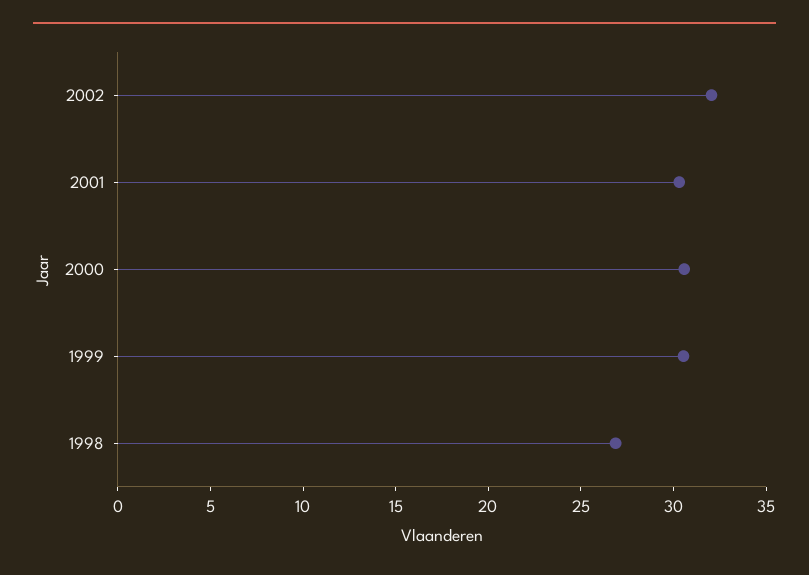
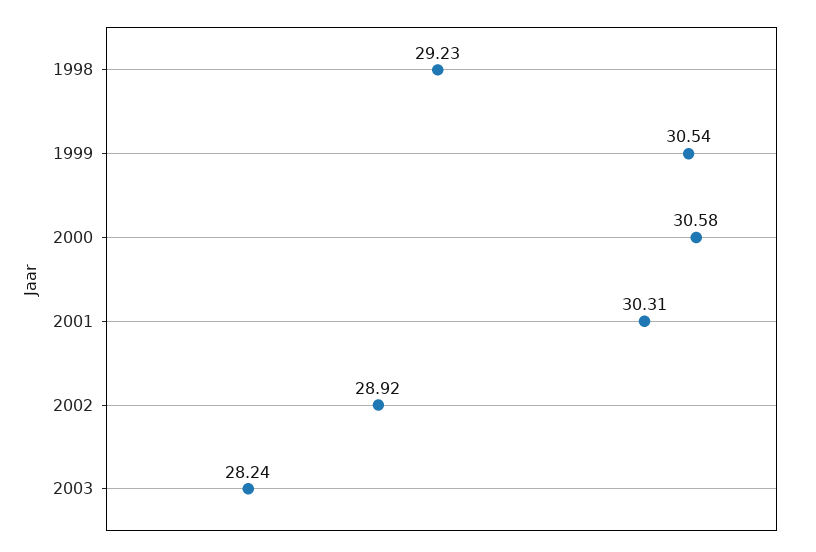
2002: 32 -> 28.92
1998: 27 -> 29.23
2003: none -> 28.24

